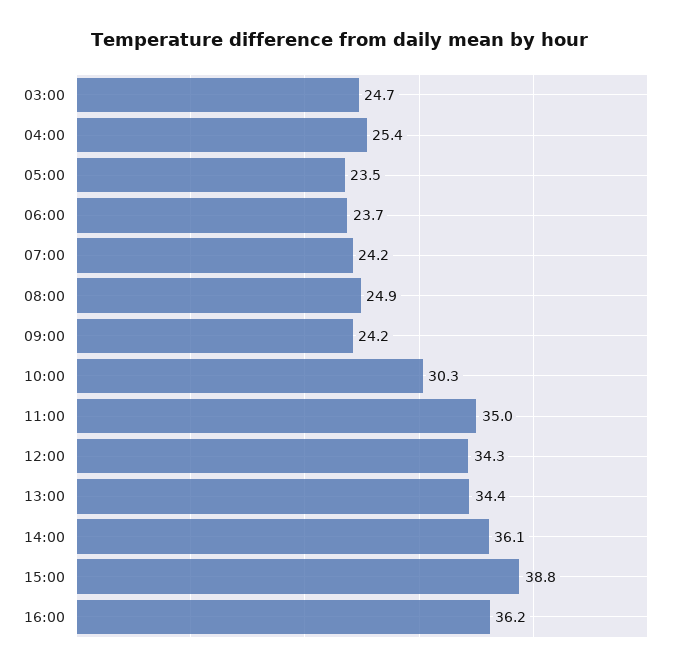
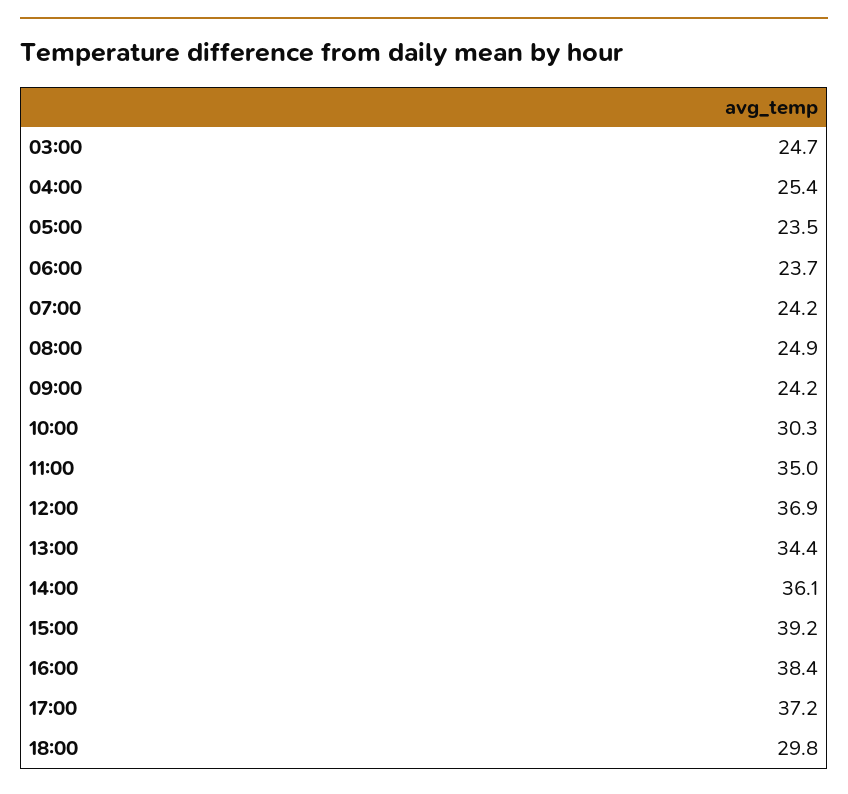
12:00: 34.3 -> 36.9
15:00: 38.8 -> 39.2
16:00: 36.2 -> 38.4
17:00: none -> 37.2
18:00: none -> 29.8

